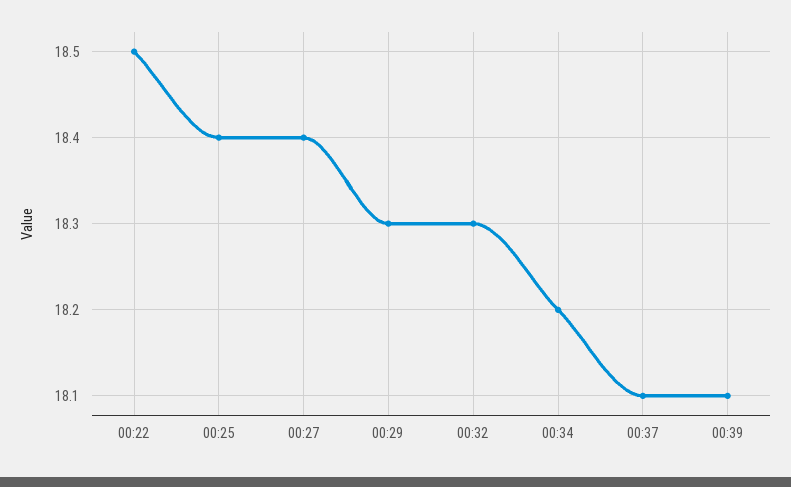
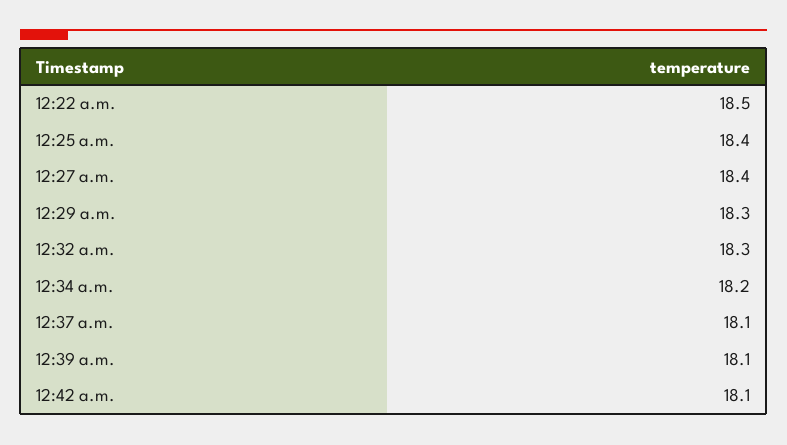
12:42 a.m.: none -> 18.1

